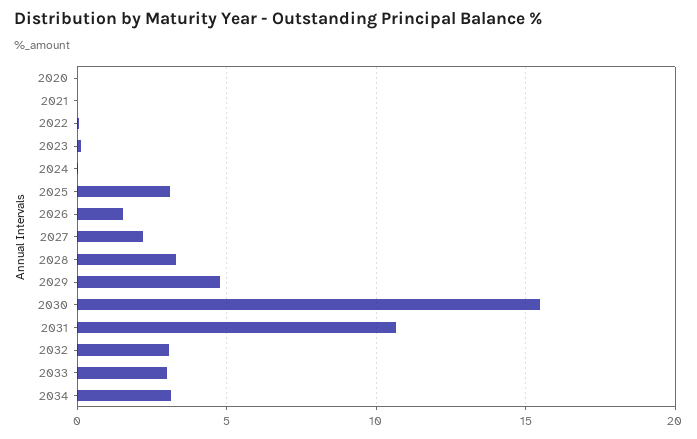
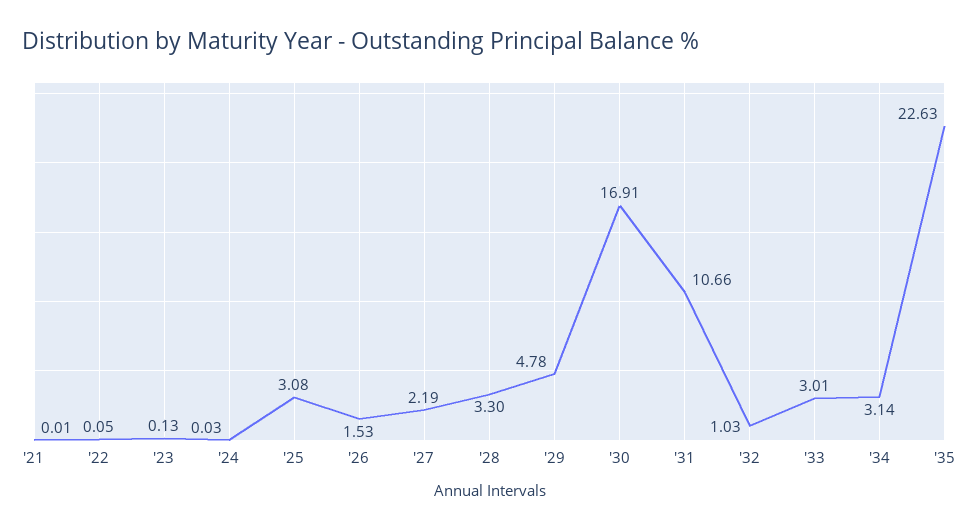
2020: 0 -> none
2030: 15.5 -> 16.91
2032: 3 -> 1.03
'35: none -> 22.63

